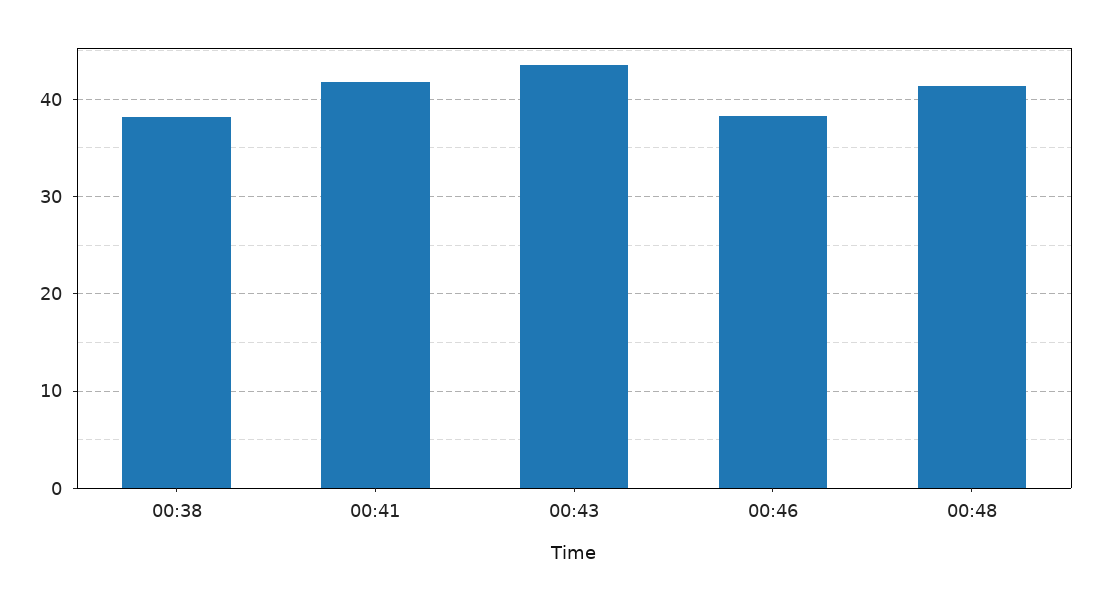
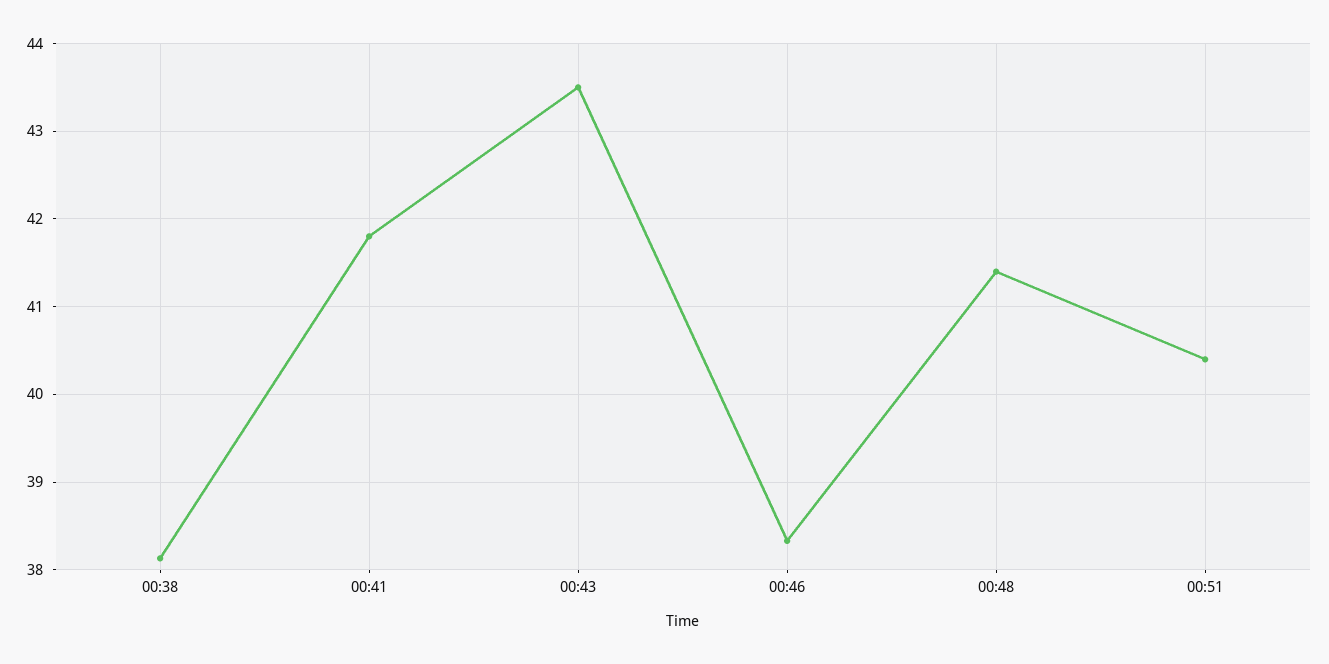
00:51: none -> 40.4

